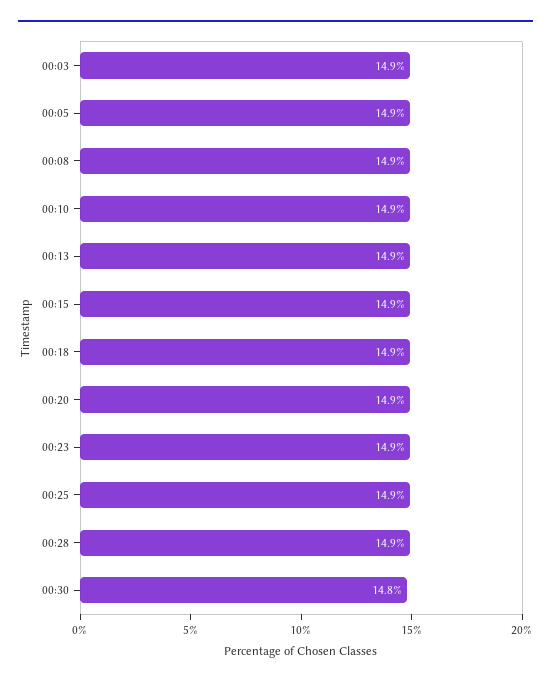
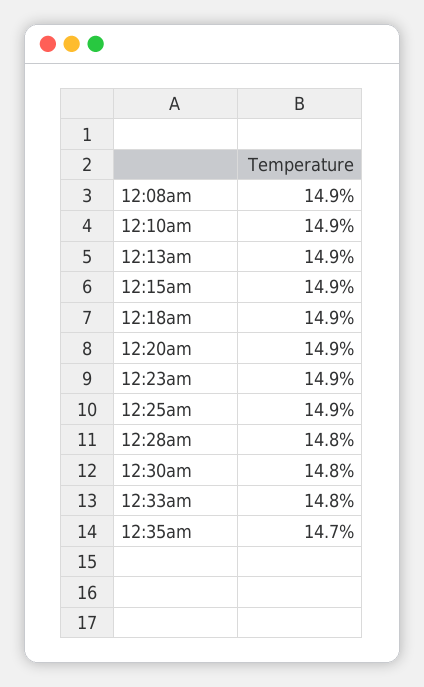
00:03: 14.9 -> none
00:05: 14.9 -> none
00:28: 14.9 -> 14.8
12:33am: none -> 14.8
12:35am: none -> 14.7

